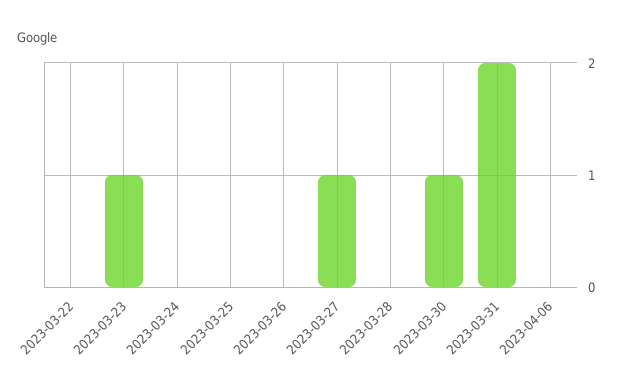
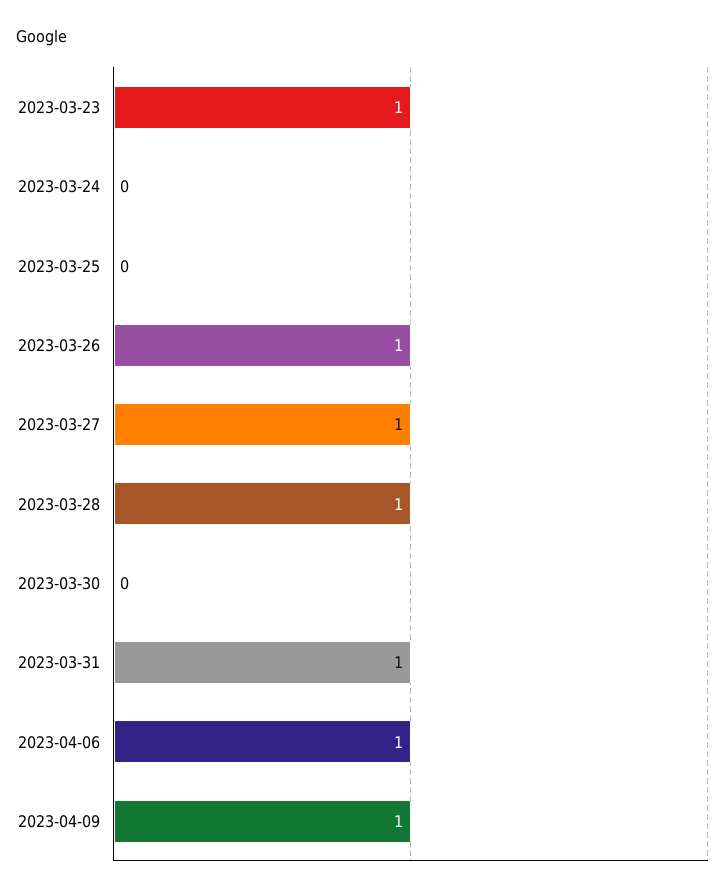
2023-03-22: 0 -> none
2023-03-26: 0 -> 1
2023-03-28: 0 -> 1
2023-03-30: 1 -> 0
2023-03-31: 2 -> 1
2023-04-06: 0 -> 1
2023-04-09: none -> 1

